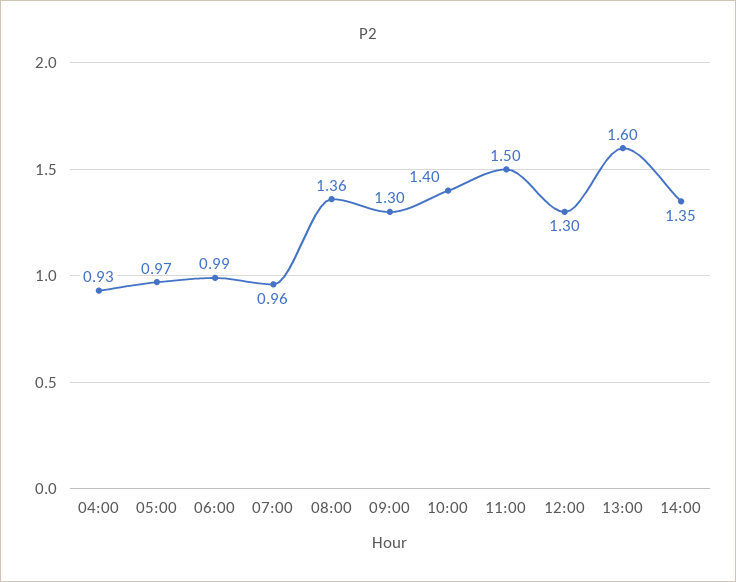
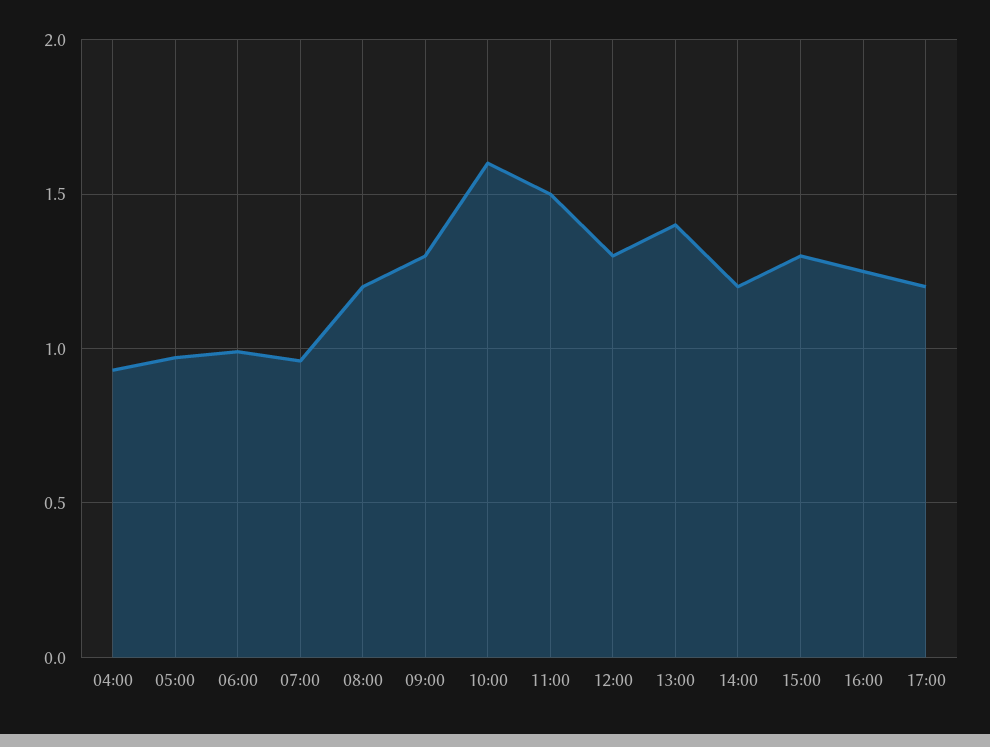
08:00: 1.36 -> 1.2
10:00: 1.4 -> 1.6
13:00: 1.6 -> 1.4
14:00: 1.35 -> 1.2
15:00: none -> 1.3
16:00: none -> 1.25
17:00: none -> 1.2

